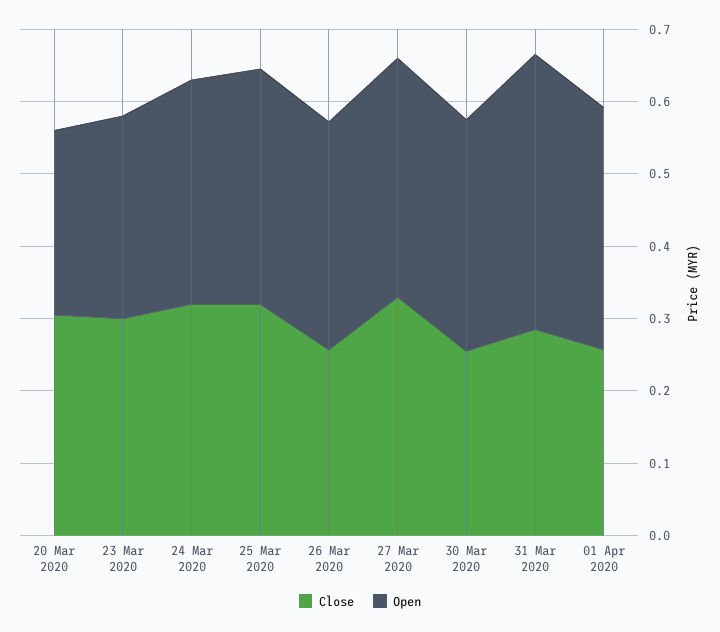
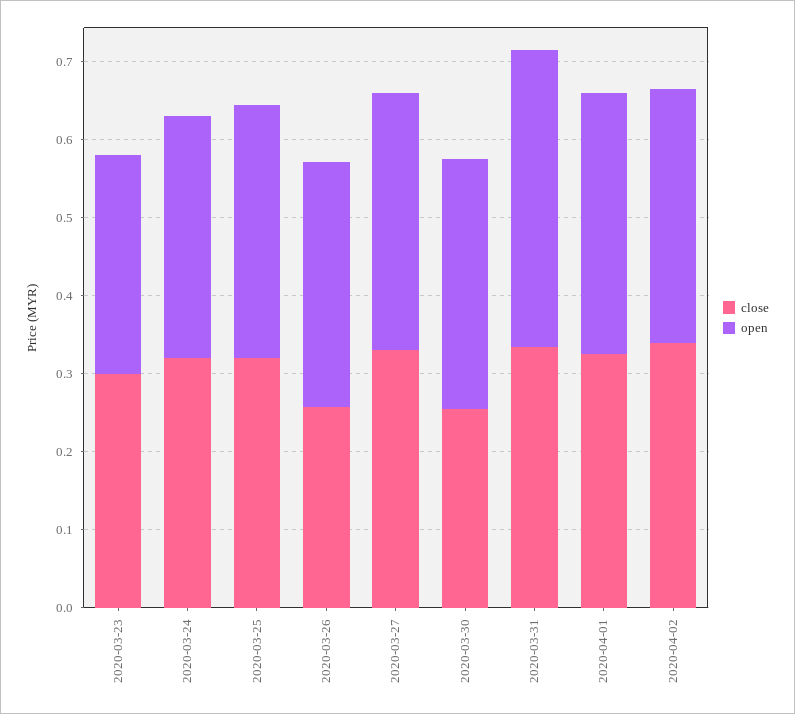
Close, 20 Mar 2020: 0.3 -> none
Open, 20 Mar 2020: 0.26 -> none
Close, 31 Mar 2020: 0.28 -> 0.34
Close, 01 Apr 2020: 0.26 -> 0.32
Close, 2020-04-02: none -> 0.34
Open, 2020-04-02: none -> 0.32

